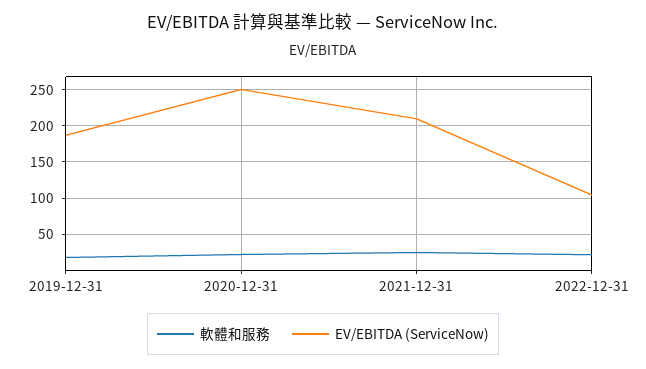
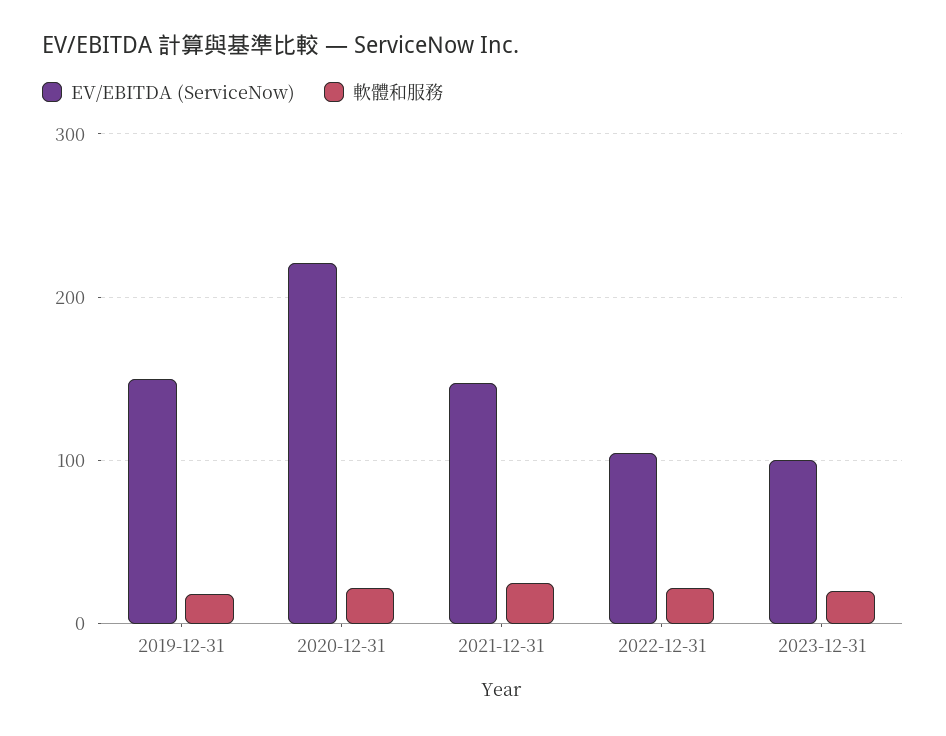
EV/EBITDA (ServiceNow), 2019-12-31: 190 -> 150
EV/EBITDA (ServiceNow), 2020-12-31: 250 -> 220
EV/EBITDA (ServiceNow), 2021-12-31: 210 -> 150
EV/EBITDA (ServiceNow), 2023-12-31: none -> 100
軟體和服務, 2023-12-31: none -> 20

